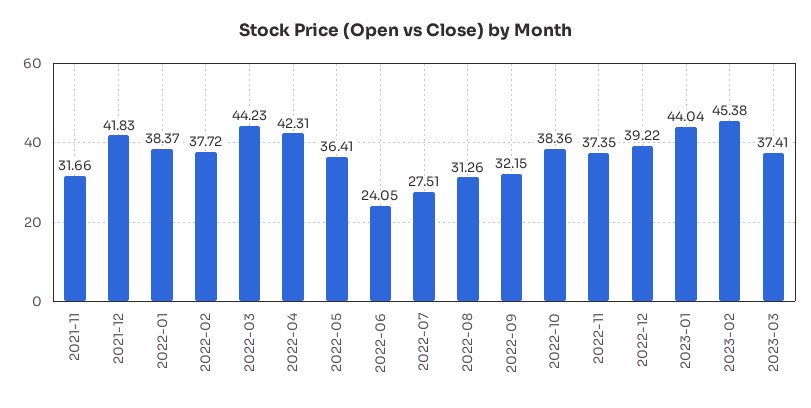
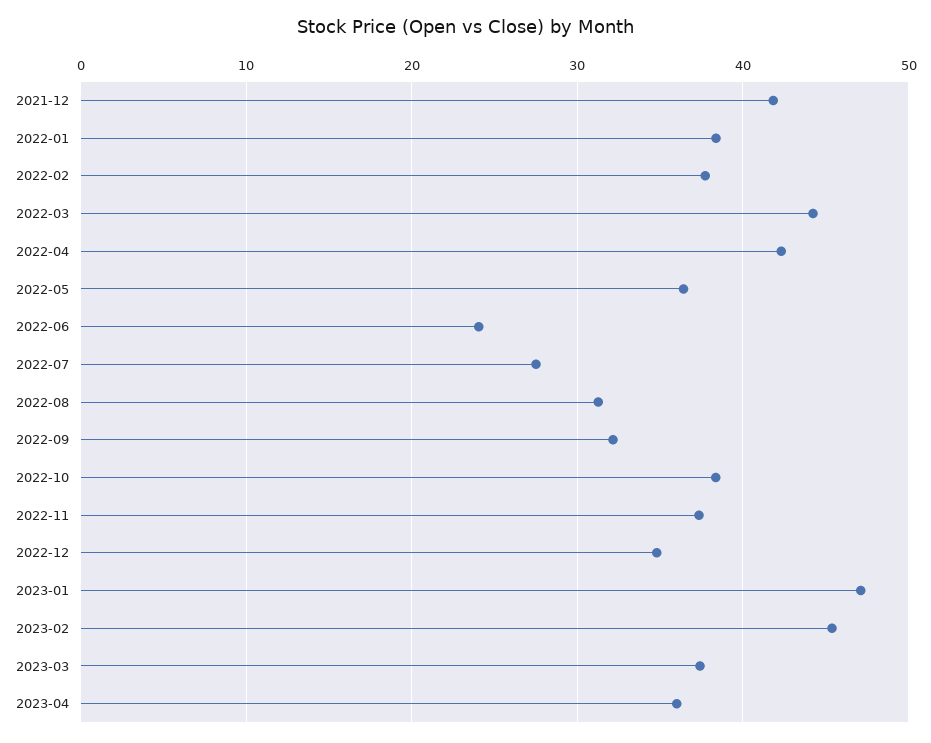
2021-11: 31.66 -> none
2022-12: 39.22 -> 35
2023-01: 44.04 -> 47
2023-04: none -> 36

